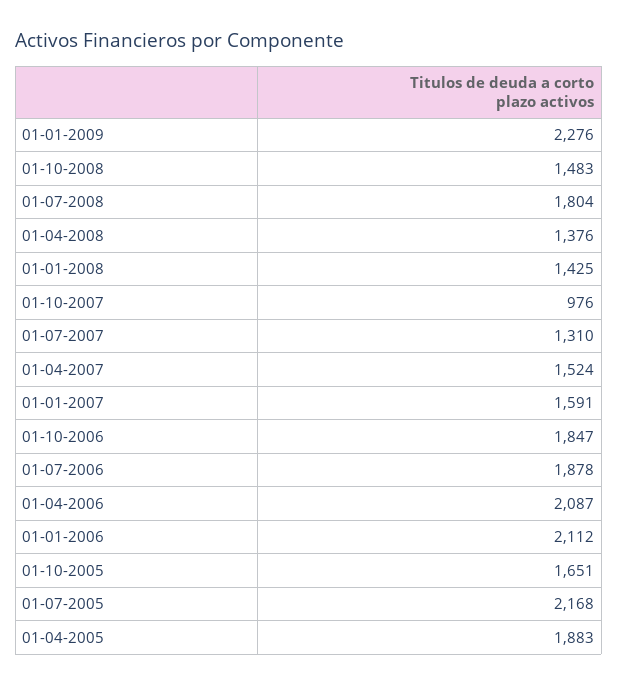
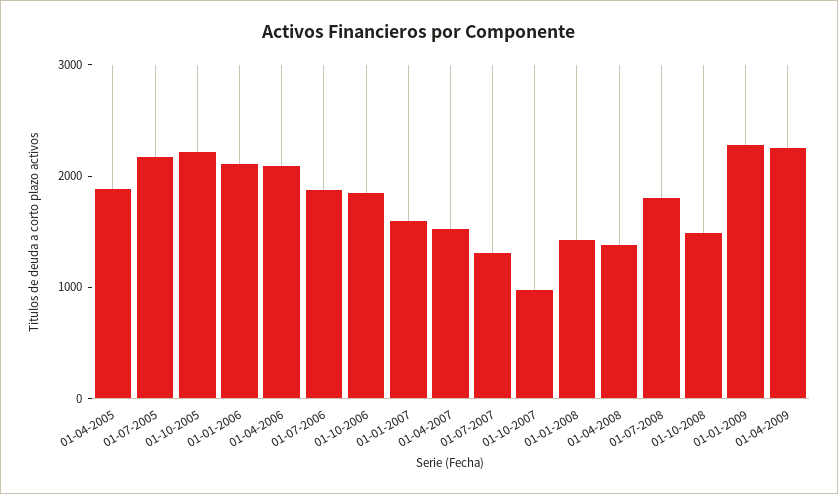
01-10-2005: 1651 -> 2200
01-04-2009: none -> 2200

